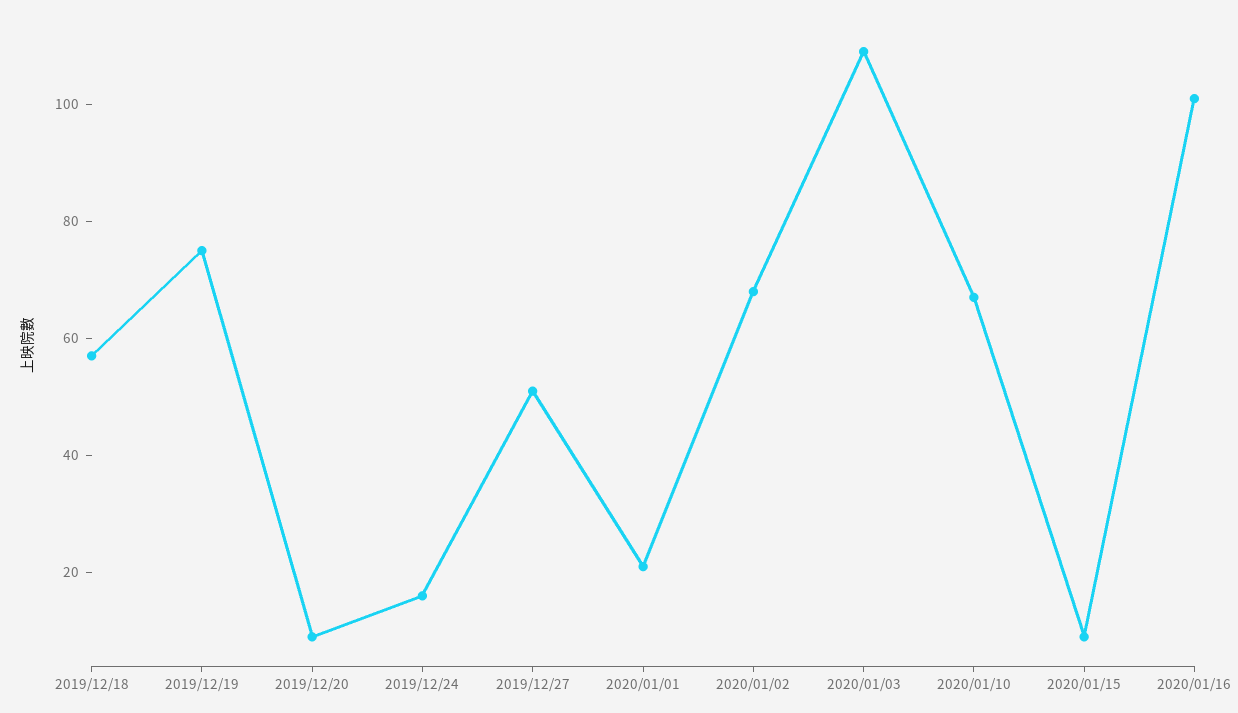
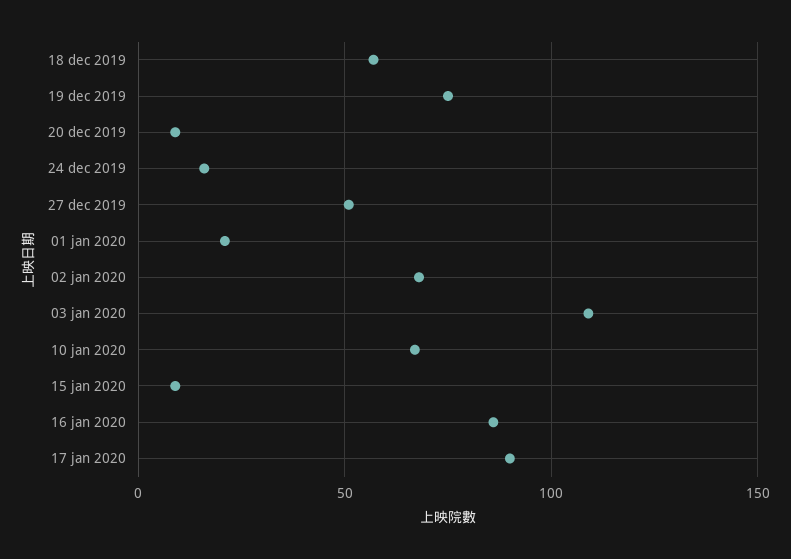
2020/01/16: 100 -> 85
17 jan 2020: none -> 90

